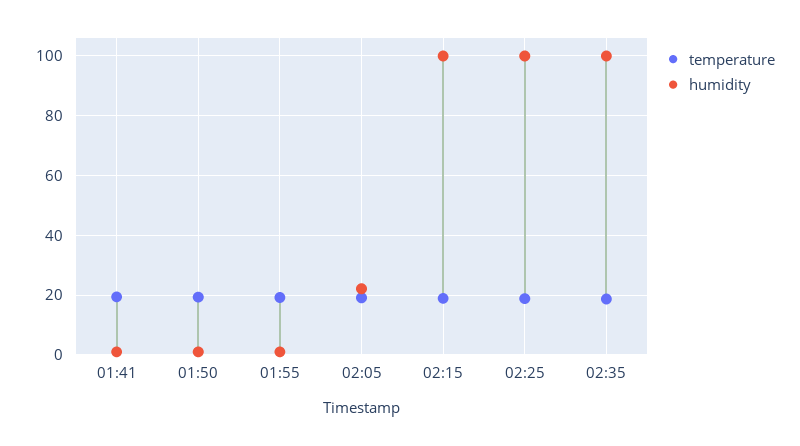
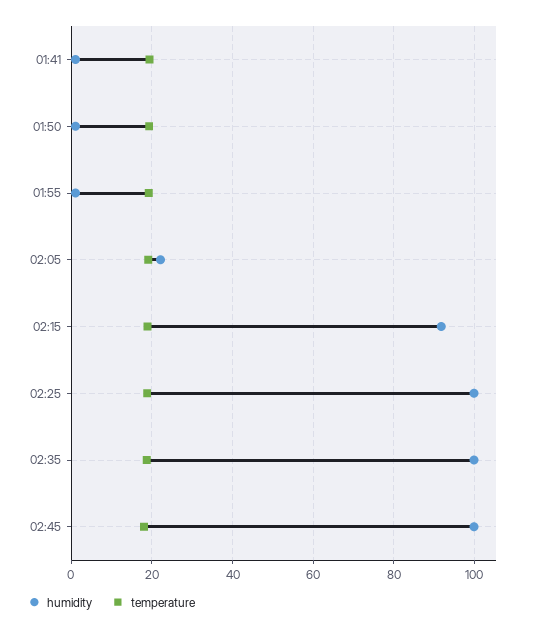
humidity, 02:15: 100 -> 92
humidity, 02:45: none -> 100
temperature, 02:45: none -> 18

